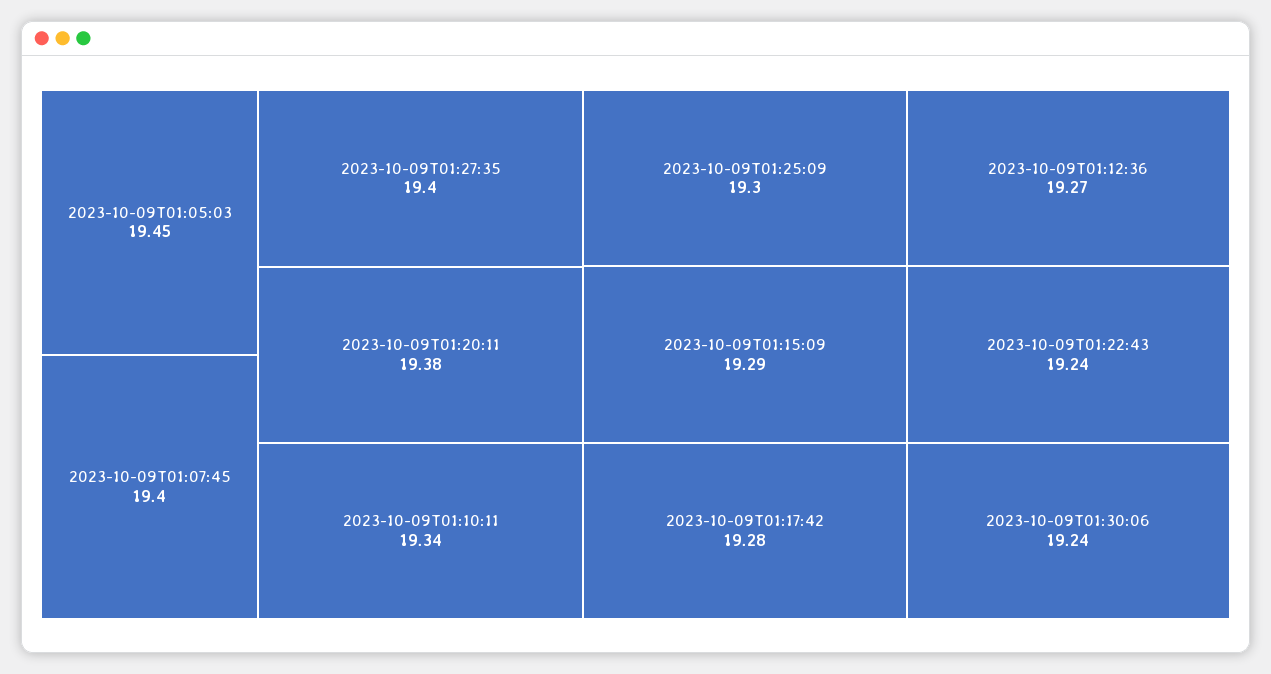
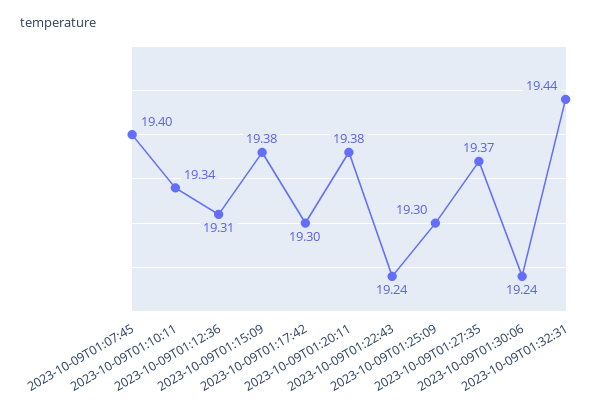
2023-10-09T01:05:03: 19.45 -> none
2023-10-09T01:27:35: 19.4 -> 19.37
2023-10-09T01:15:09: 19.29 -> 19.38
2023-10-09T01:17:42: 19.28 -> 19.3
2023-10-09T01:12:36: 19.27 -> 19.31
2023-10-09T01:32:31: none -> 19.44

